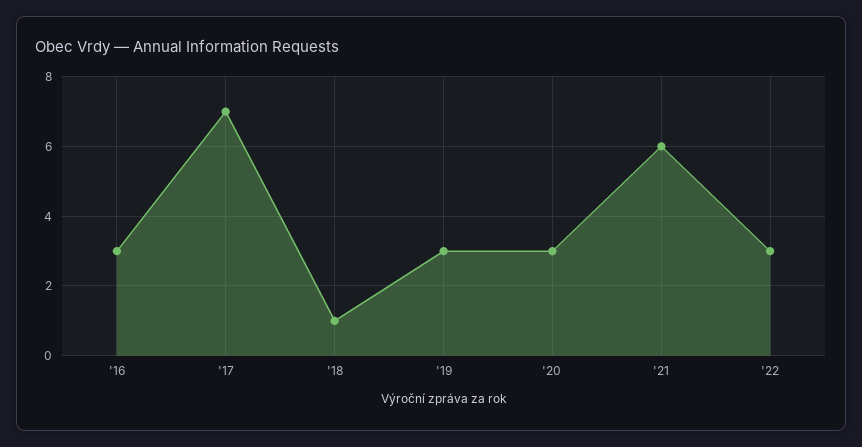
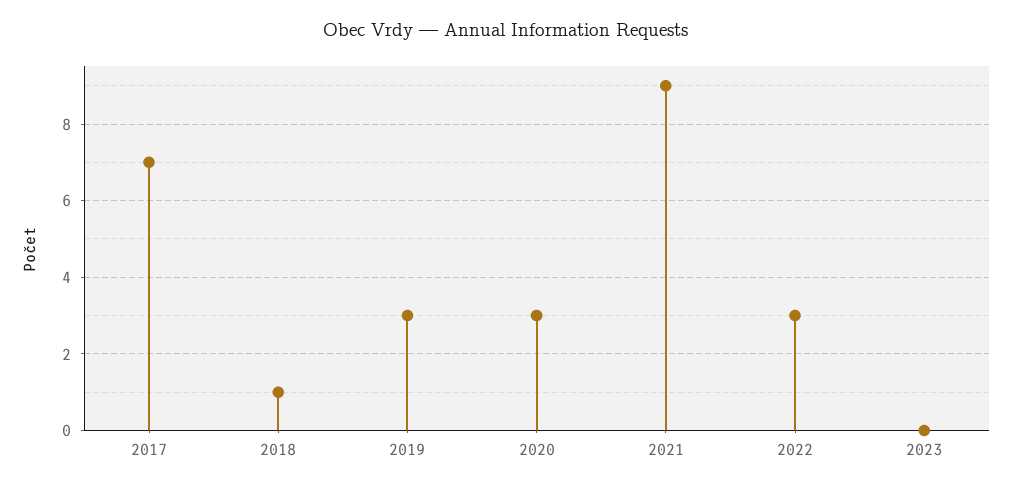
'16: 3 -> none
'21: 6 -> 9
2023: none -> 0

